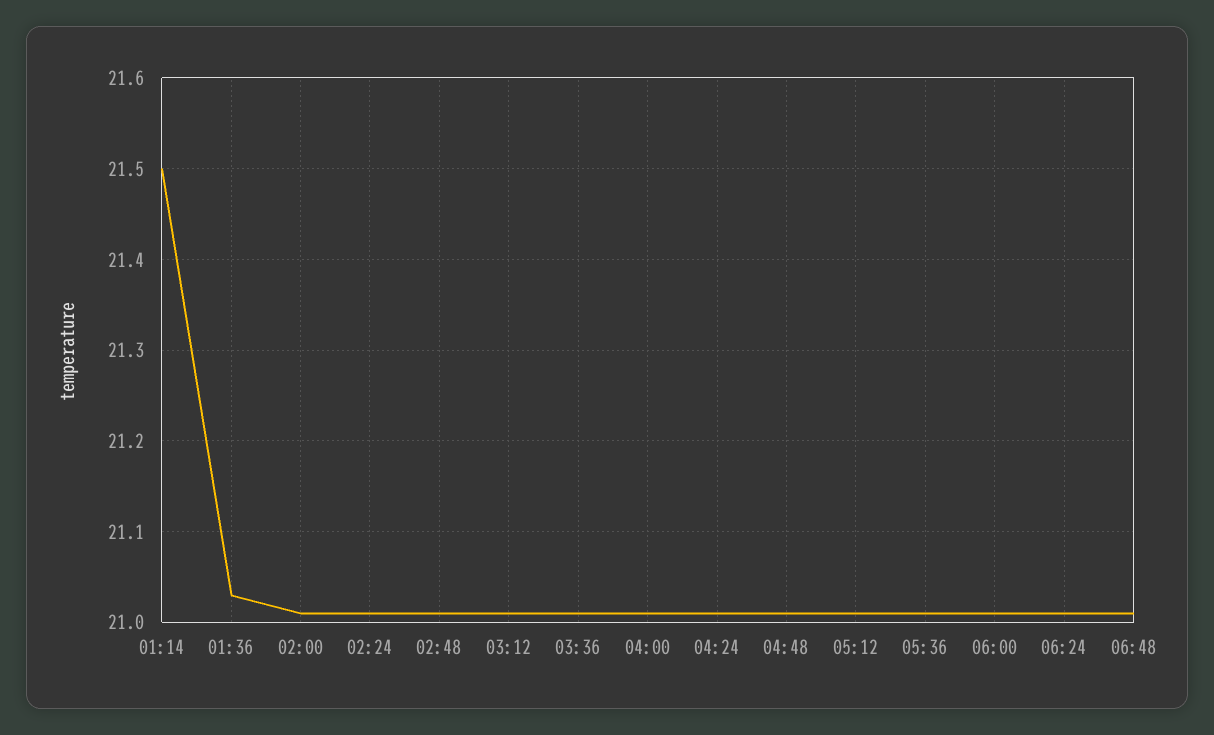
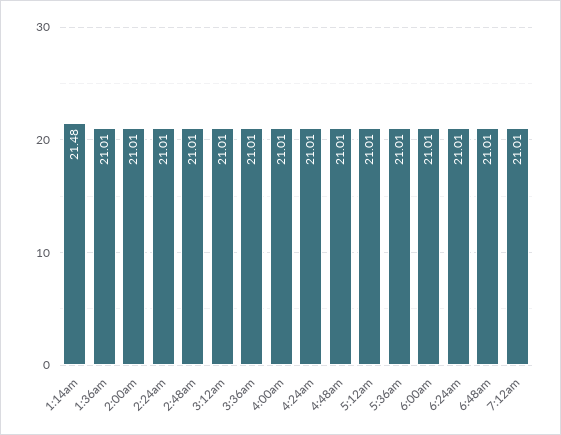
01:14: 21.5 -> 21.48
01:36: 21.03 -> 21.01
7:12am: none -> 21.01

